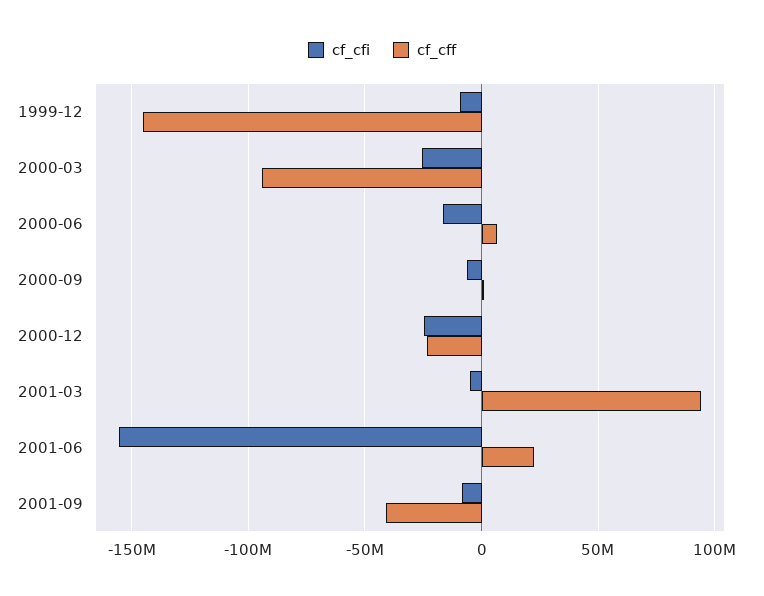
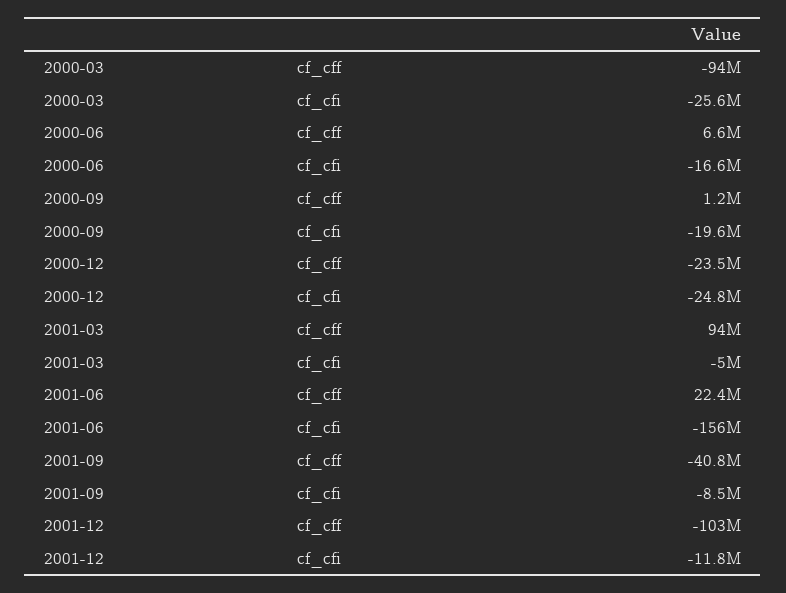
cf_cfi, 1999-12: -10000000 -> none
cf_cff, 1999-12: -145000000 -> none
cf_cfi, 2000-09: -5000000 -> -19600000
cf_cff, 2001-12: none -> -103000000
cf_cfi, 2001-12: none -> -11800000

